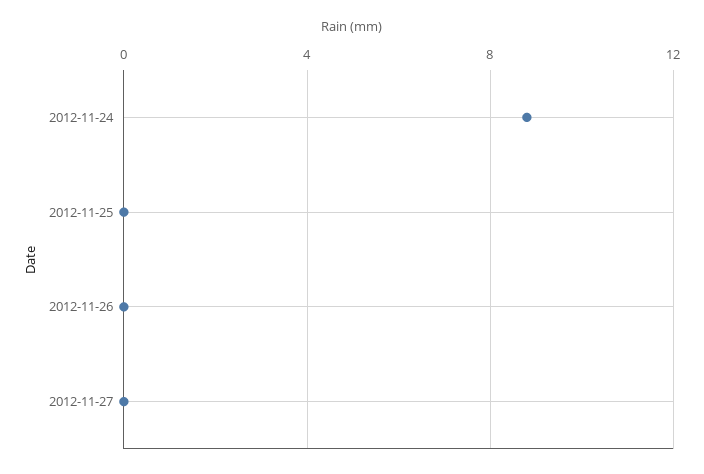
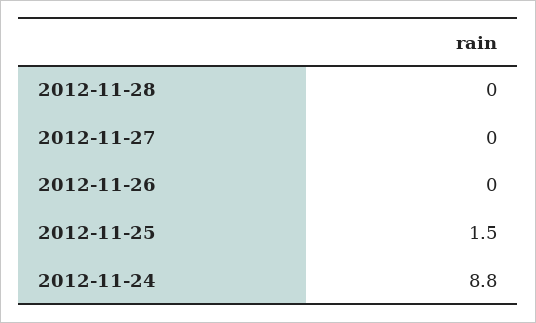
2012-11-25: 0 -> 1.5
2012-11-28: none -> 0

